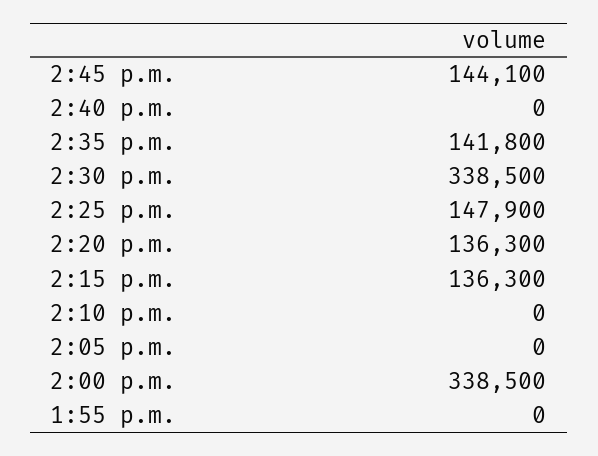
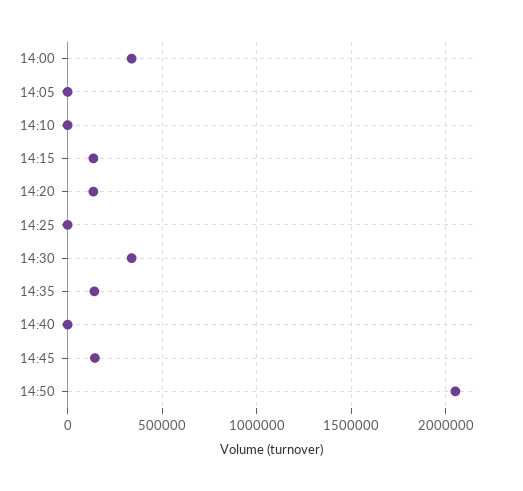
2:25 p.m.: 147900 -> 0
1:55 p.m.: 0 -> none
14:50: none -> 2050000

